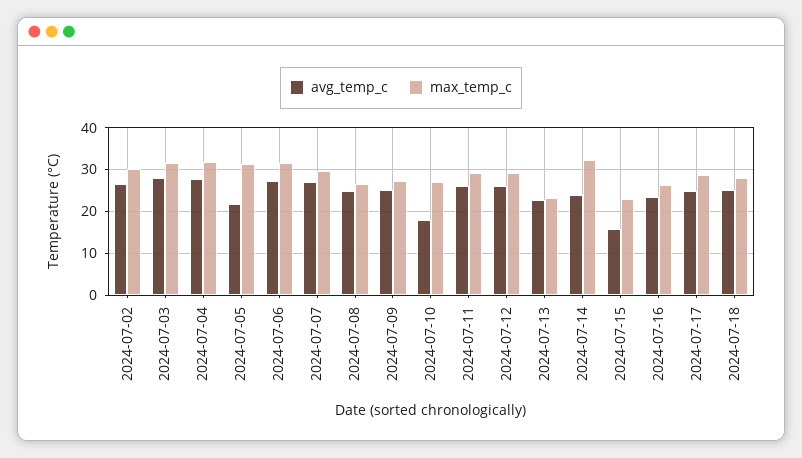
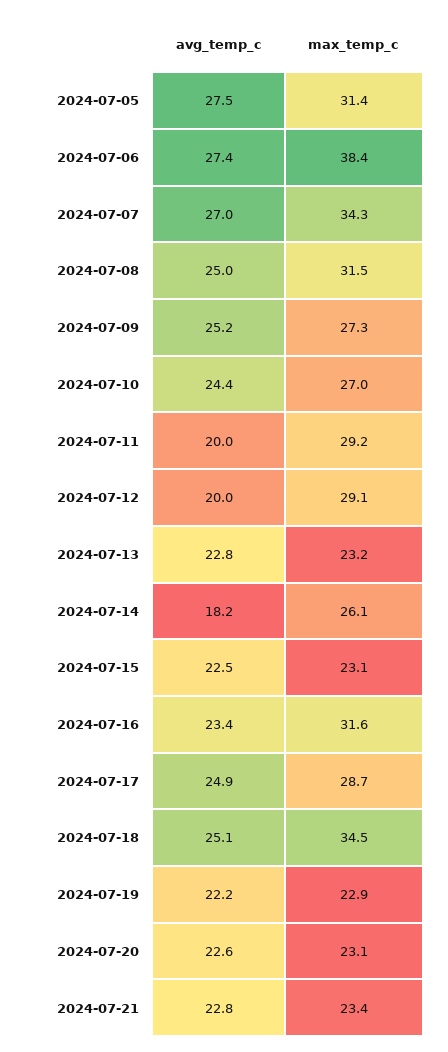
avg_temp_c, 2024-07-02: 26 -> none
max_temp_c, 2024-07-02: 30 -> none
avg_temp_c, 2024-07-03: 28 -> none
max_temp_c, 2024-07-03: 32 -> none
avg_temp_c, 2024-07-04: 28 -> none
max_temp_c, 2024-07-04: 32 -> none
avg_temp_c, 2024-07-05: 22 -> 27.5
max_temp_c, 2024-07-06: 32 -> 38.4
max_temp_c, 2024-07-07: 30 -> 34.3
max_temp_c, 2024-07-08: 26 -> 31.5
avg_temp_c, 2024-07-10: 18 -> 24.4
avg_temp_c, 2024-07-11: 26 -> 20
avg_temp_c, 2024-07-12: 26 -> 20
avg_temp_c, 2024-07-14: 24 -> 18.2
max_temp_c, 2024-07-14: 32 -> 26.1
avg_temp_c, 2024-07-15: 16 -> 22.5
max_temp_c, 2024-07-16: 26 -> 31.6
max_temp_c, 2024-07-18: 28 -> 34.5
avg_temp_c, 2024-07-19: none -> 22.2
max_temp_c, 2024-07-19: none -> 22.9
avg_temp_c, 2024-07-20: none -> 22.6
max_temp_c, 2024-07-20: none -> 23.1
avg_temp_c, 2024-07-21: none -> 22.8
max_temp_c, 2024-07-21: none -> 23.4

